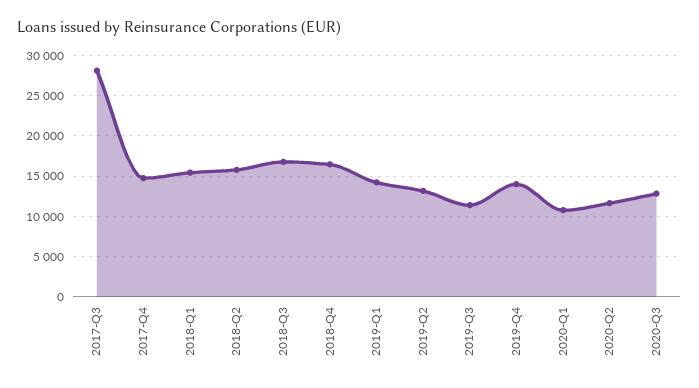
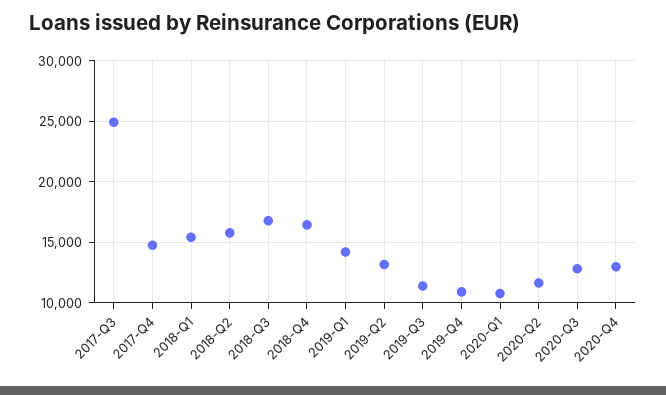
2017-Q3: 28000 -> 25000
2019-Q4: 14000 -> 11000
2020-Q4: none -> 13000

